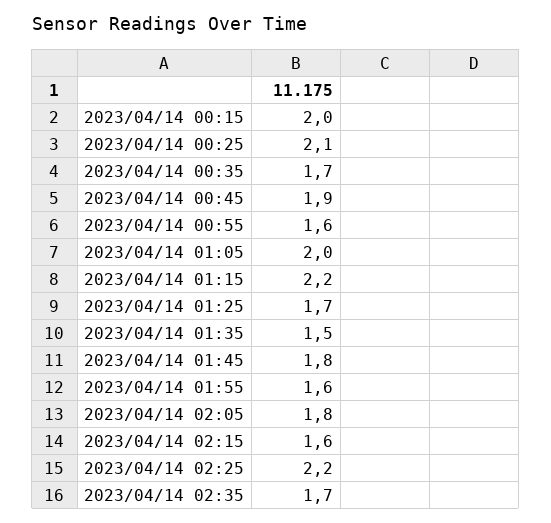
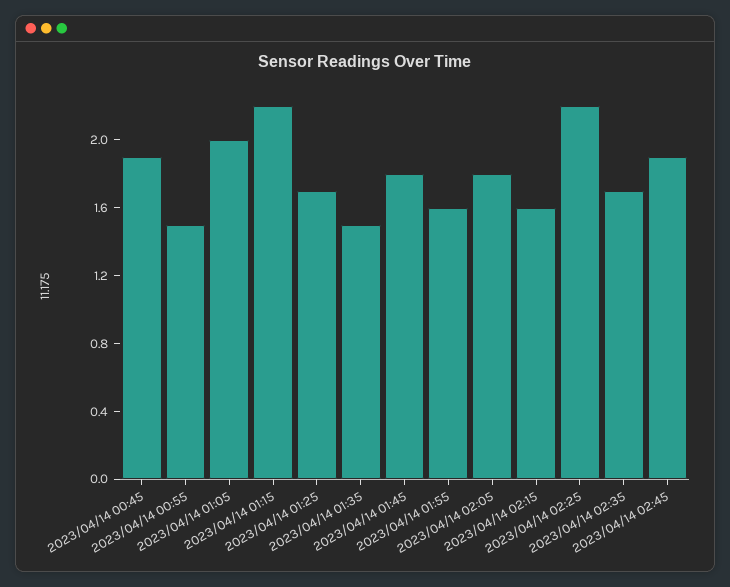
2023/04/14 00:15: 2 -> none
2023/04/14 00:25: 2.1 -> none
2023/04/14 00:35: 1.7 -> none
2023/04/14 00:55: 1.6 -> 1.5
2023/04/14 02:45: none -> 1.9

